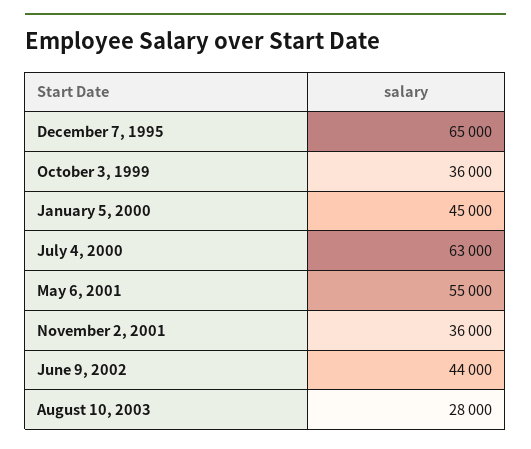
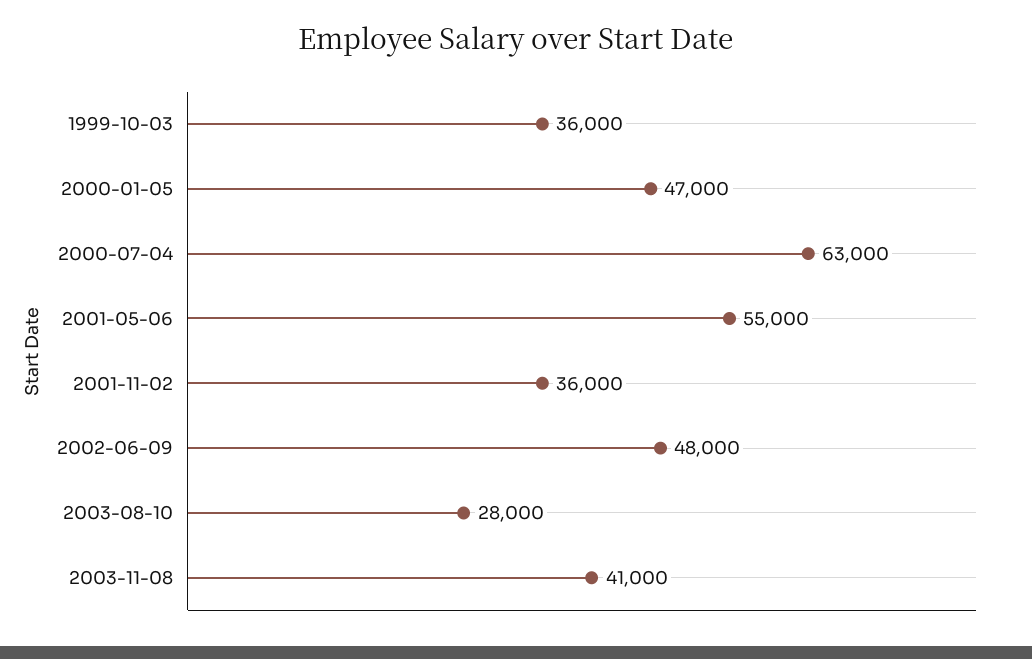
December 7, 1995: 65000 -> none
January 5, 2000: 45000 -> 47000
June 9, 2002: 44000 -> 48000
2003-11-08: none -> 41000

